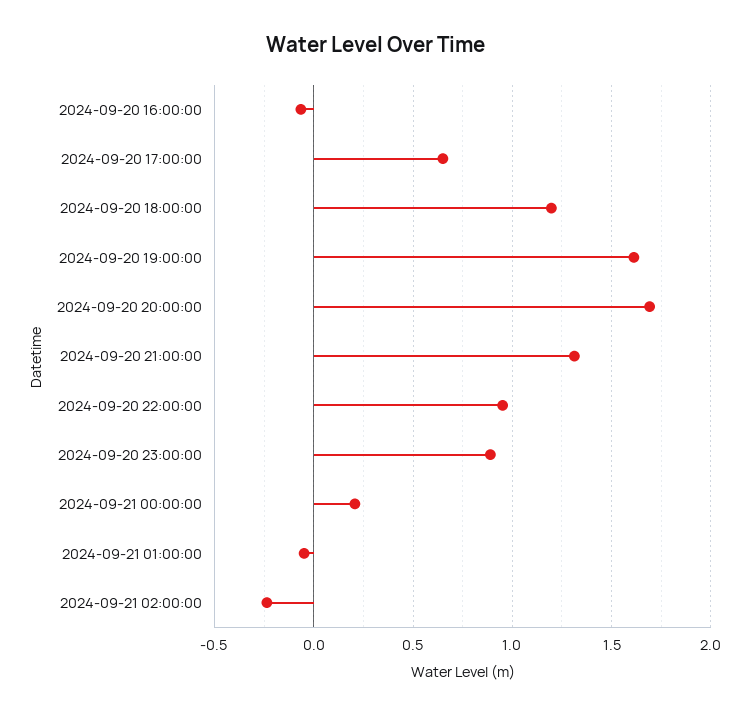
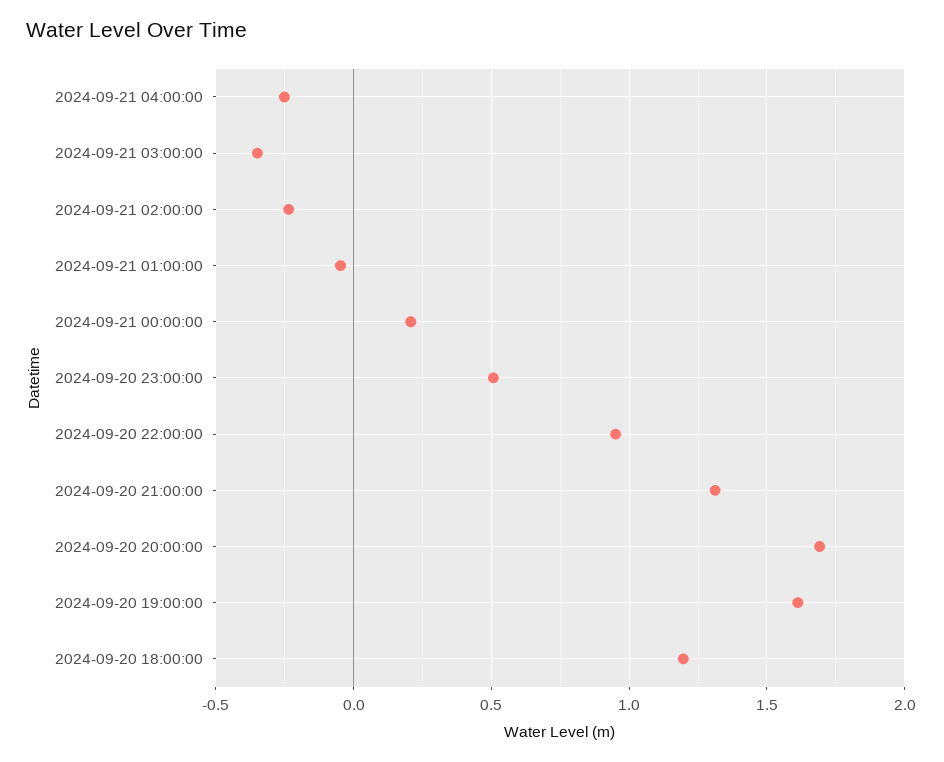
2024-09-20 16:00:00: -0.05 -> none
2024-09-20 17:00:00: 0.65 -> none
2024-09-20 23:00:00: 0.9 -> 0.5
2024-09-21 04:00:00: none -> -0.25
2024-09-21 03:00:00: none -> -0.35

